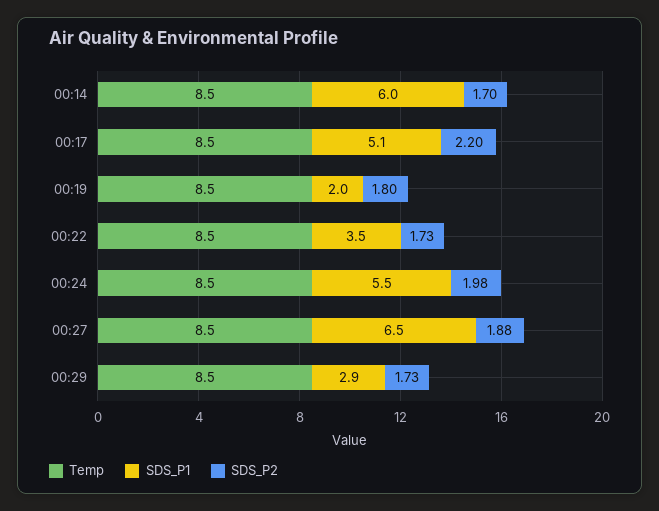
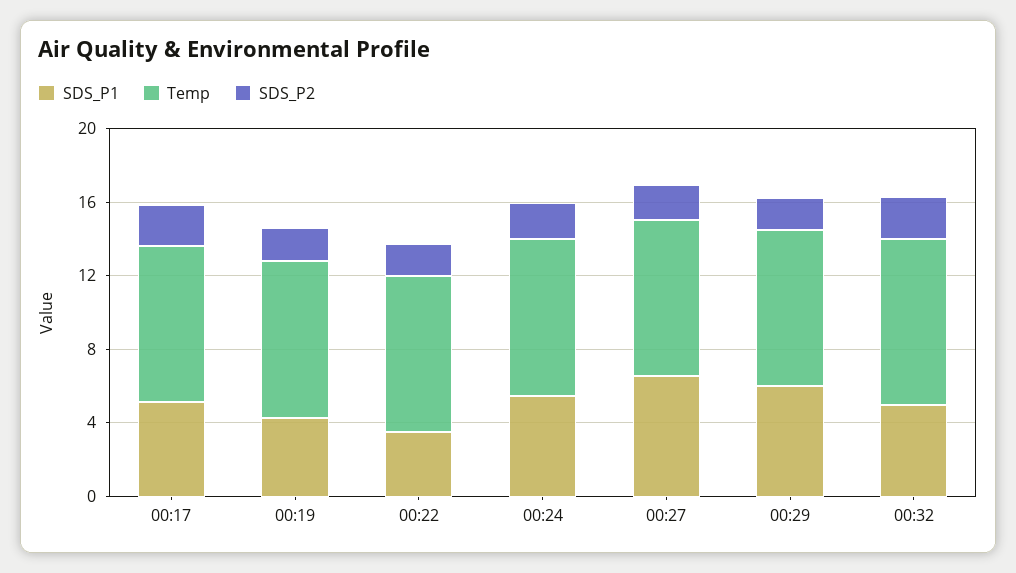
Temp, 00:14: 8.5 -> none
SDS_P1, 00:14: 6 -> none
SDS_P2, 00:14: 1.7 -> none
SDS_P1, 00:19: 2 -> 4
SDS_P1, 00:29: 2.9 -> 6
SDS_P1, 00:32: none -> 5
Temp, 00:32: none -> 9
SDS_P2, 00:32: none -> 2

